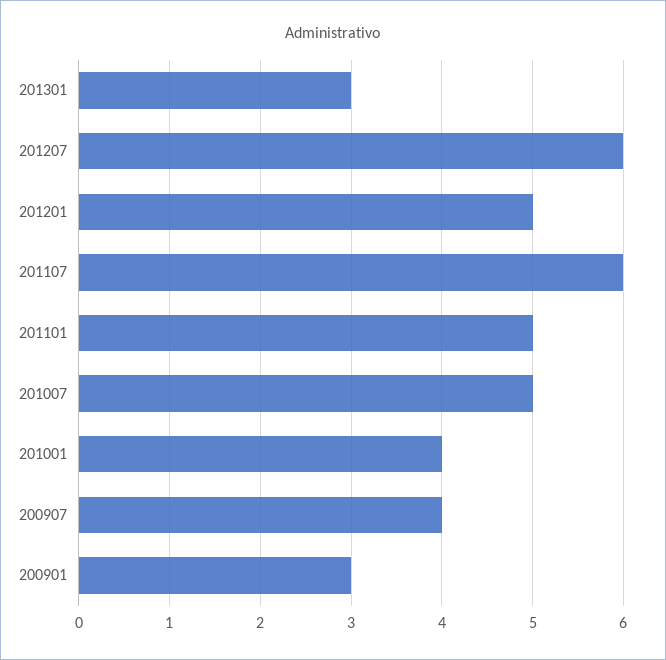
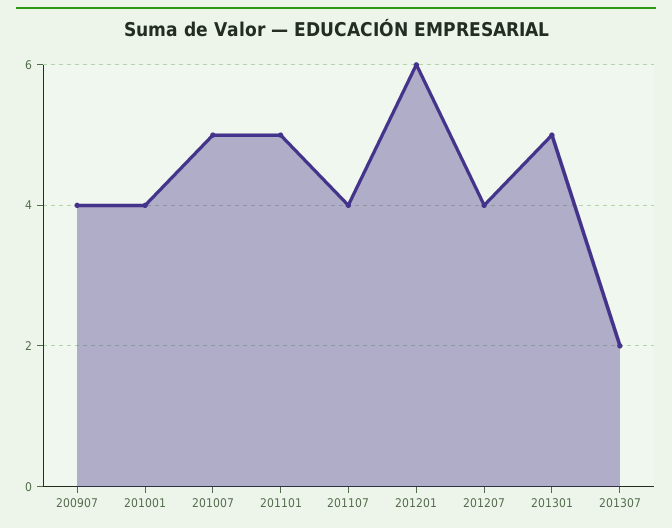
201301: 3 -> 5
201207: 6 -> 4
201201: 5 -> 6
201107: 6 -> 4
200901: 3 -> none
201307: none -> 2

